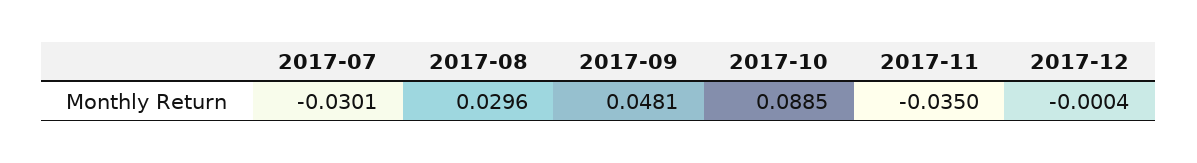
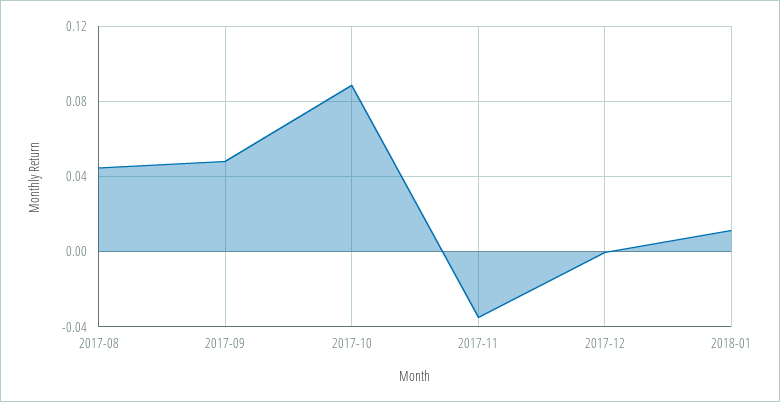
2017-07: -0.0301 -> none
2017-08: 0.0296 -> 0.045
2018-01: none -> 0.01

